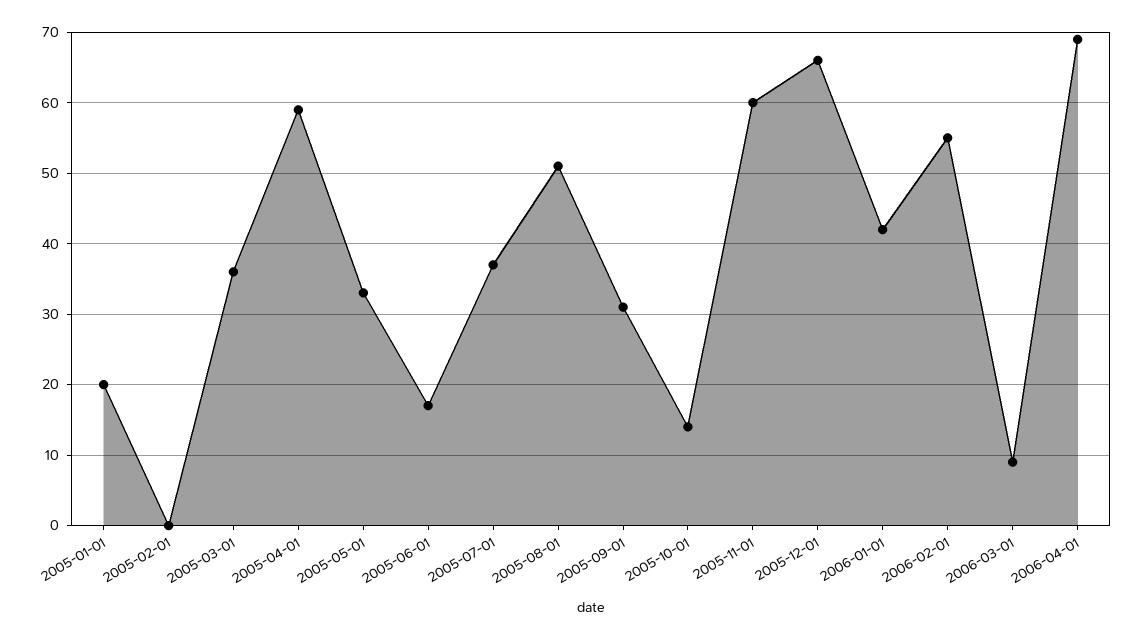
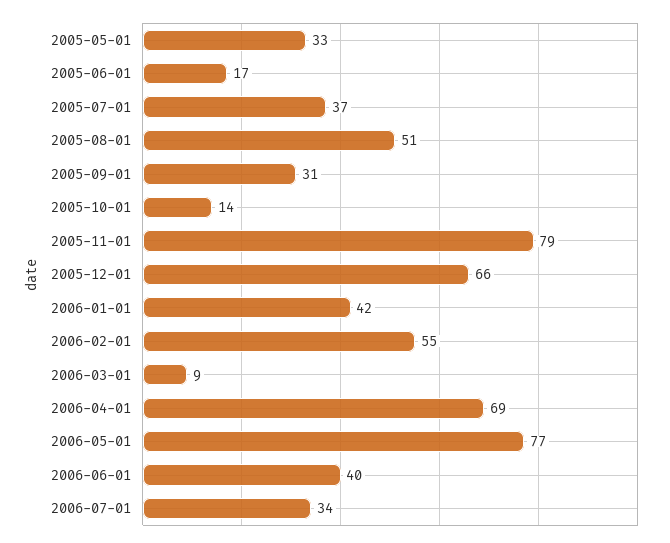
2005-01-01: 20 -> none
2005-02-01: 0 -> none
2005-03-01: 36 -> none
2005-04-01: 59 -> none
2005-11-01: 60 -> 79
2006-05-01: none -> 77
2006-06-01: none -> 40
2006-07-01: none -> 34

